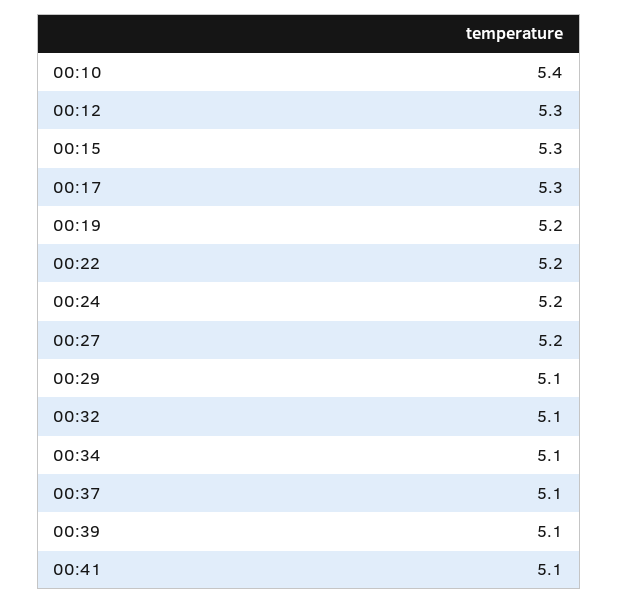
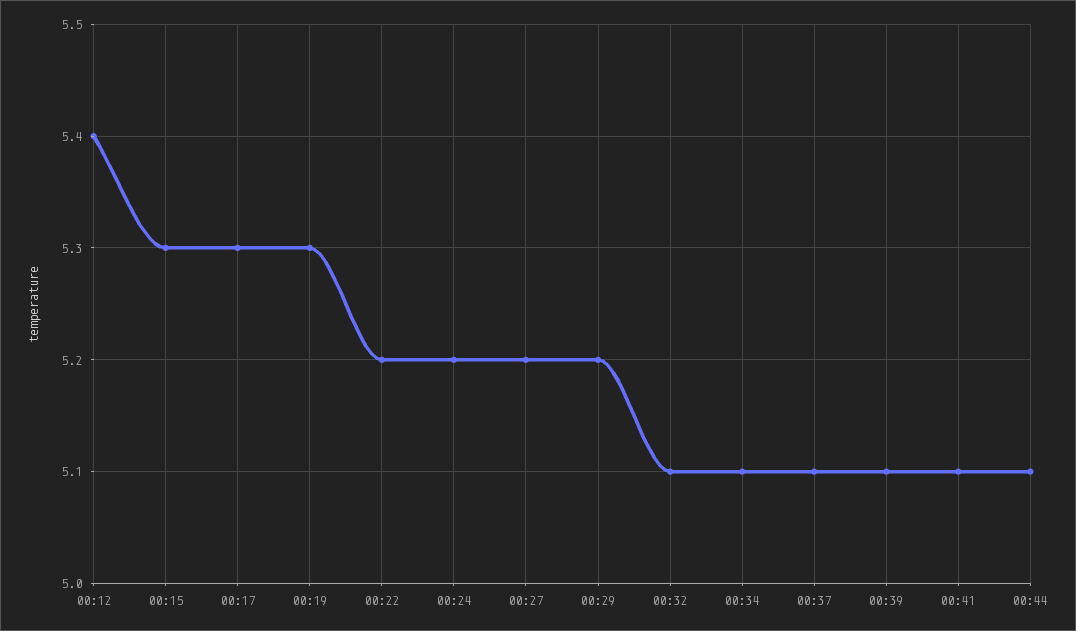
00:10: 5.4 -> none
00:12: 5.3 -> 5.4
00:19: 5.2 -> 5.3
00:29: 5.1 -> 5.2
00:44: none -> 5.1

